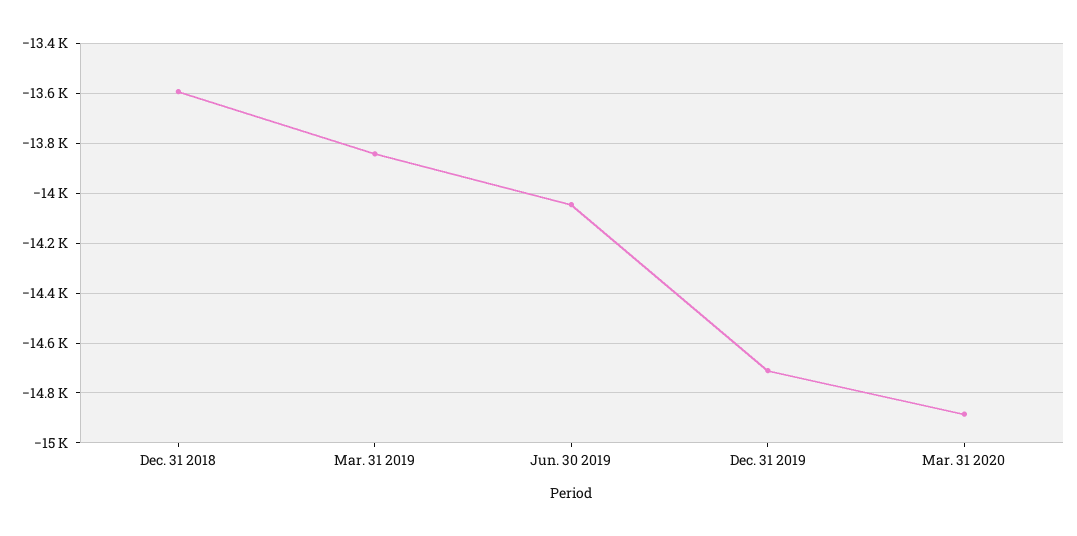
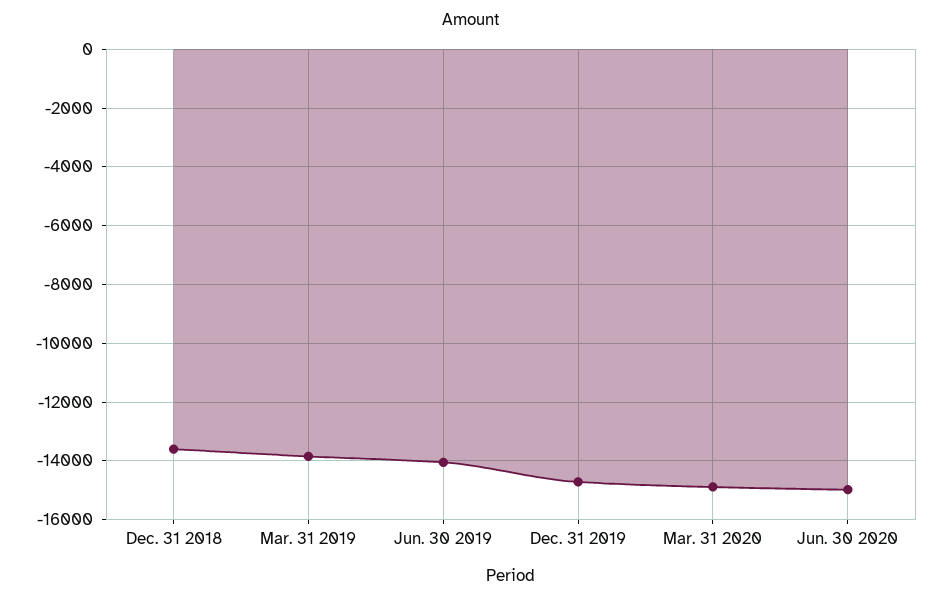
Jun. 30 2020: none -> -15000

